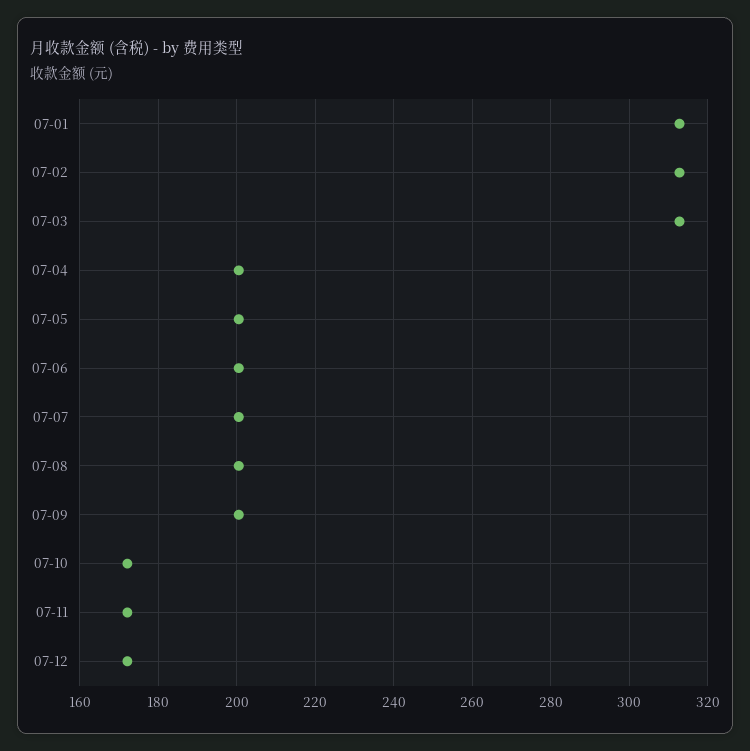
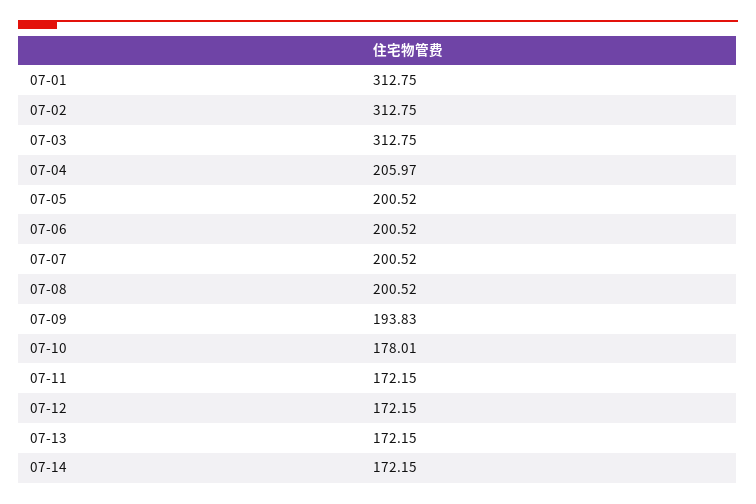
07-04: 200 -> 205.97
07-09: 200 -> 193.83
07-10: 172 -> 178.01
07-13: none -> 172.15
07-14: none -> 172.15

